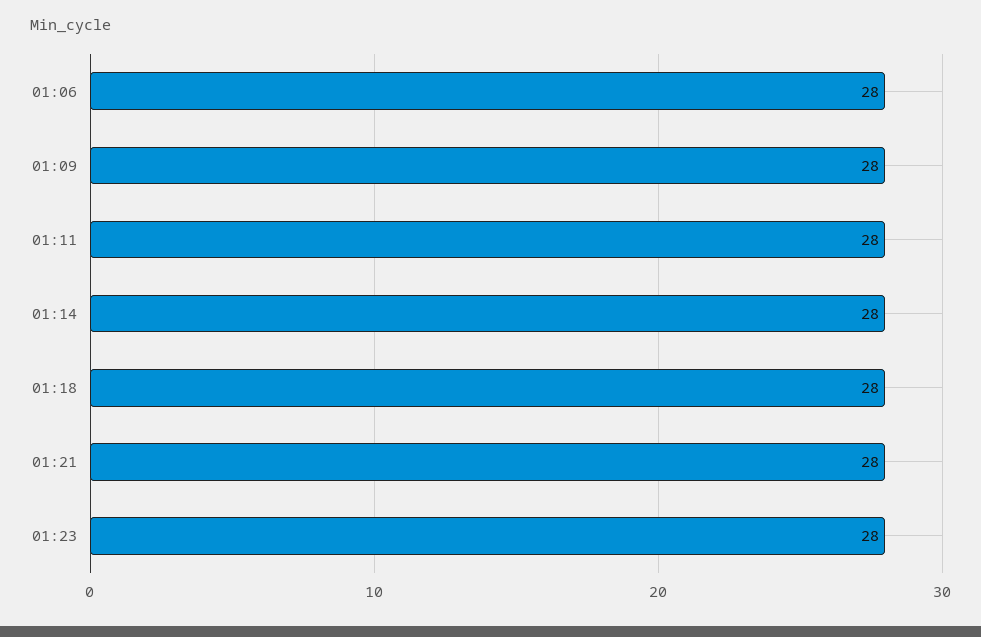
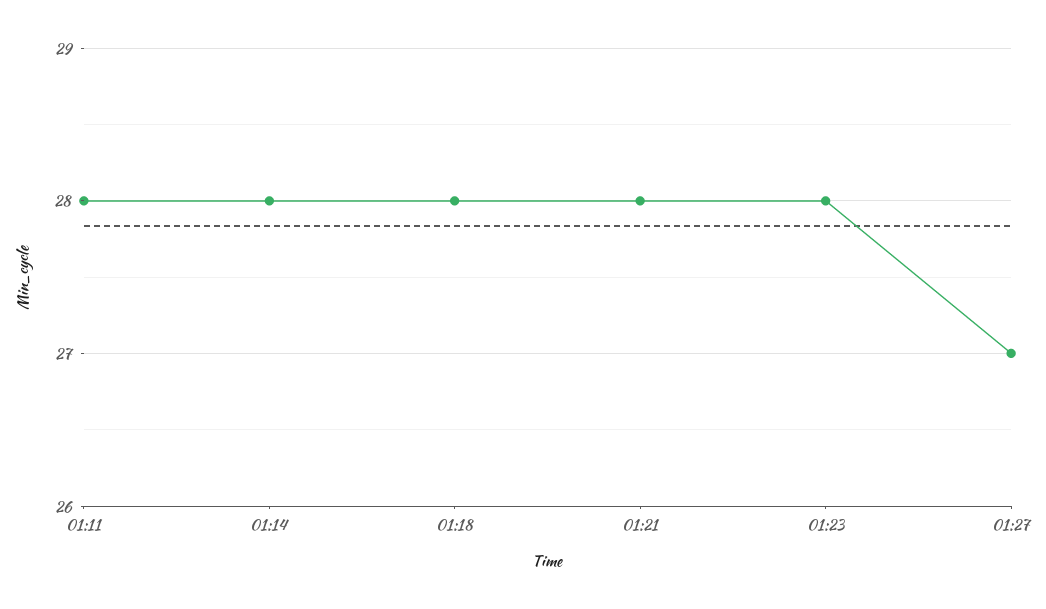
01:06: 28 -> none
01:09: 28 -> none
01:27: none -> 27

